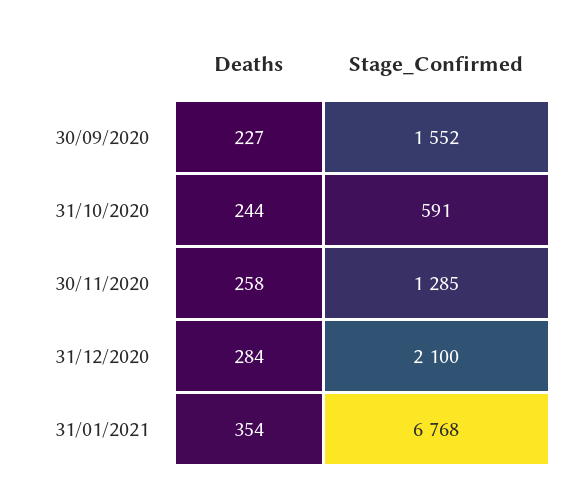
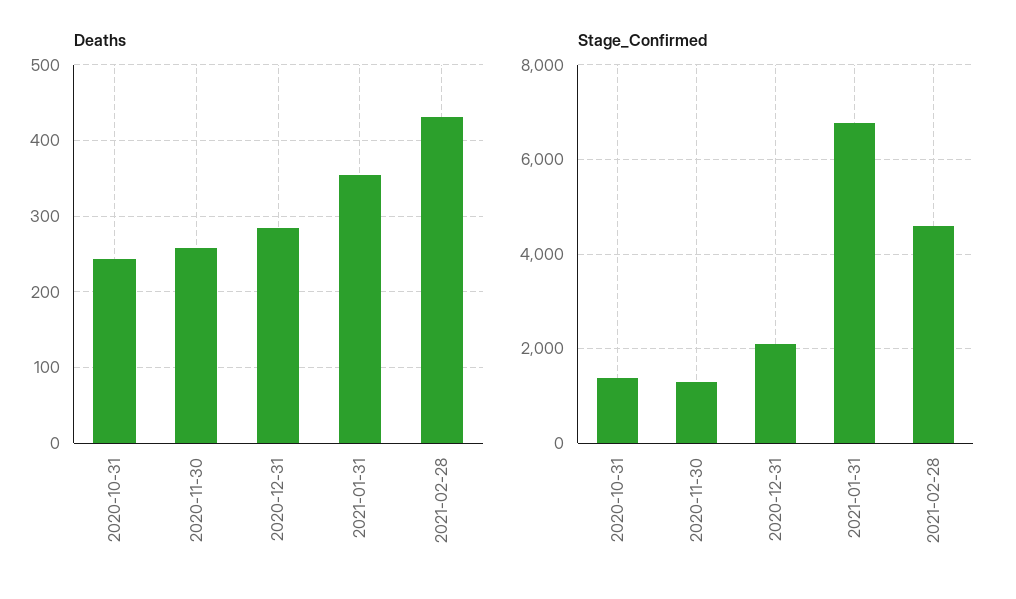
Deaths, 30/09/2020: 227 -> none
Stage_Confirmed, 30/09/2020: 1552 -> none
Stage_Confirmed, 31/10/2020: 591 -> 1400
Deaths, 2021-02-28: none -> 430
Stage_Confirmed, 2021-02-28: none -> 4600

